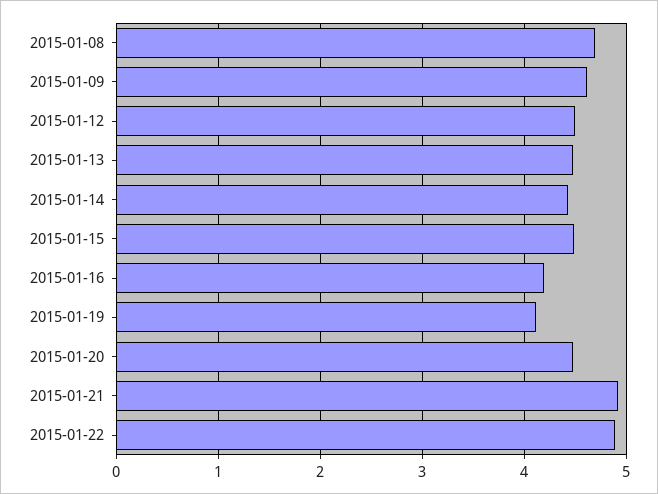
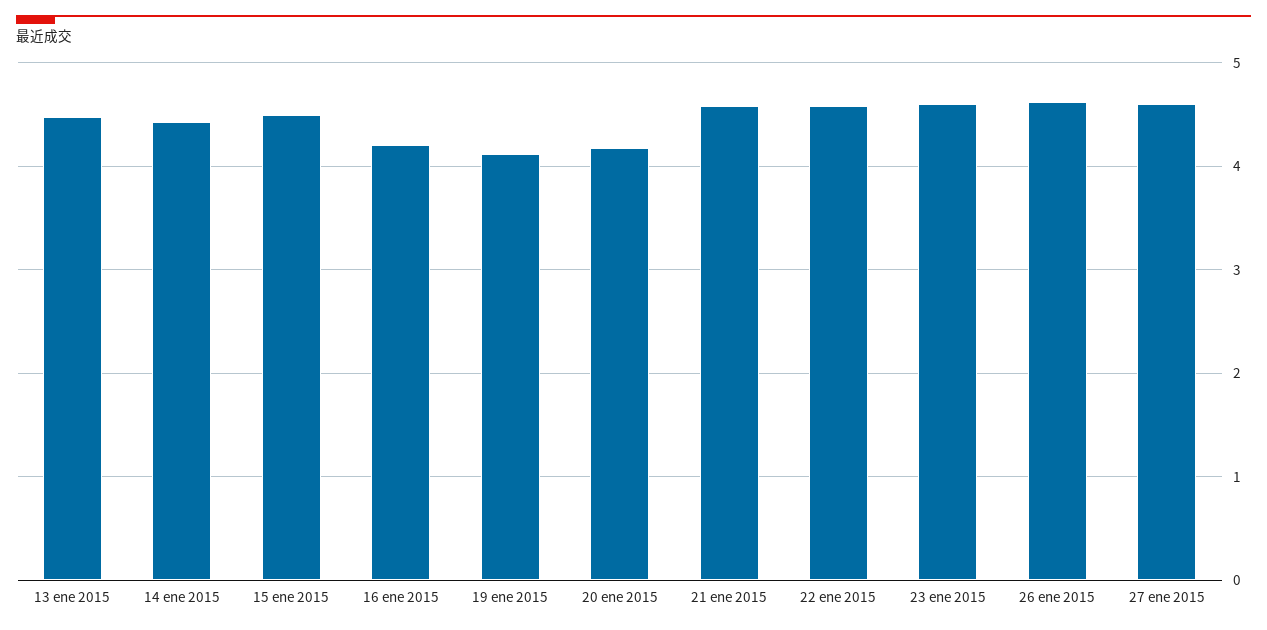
2015-01-08: 4.7 -> none
2015-01-09: 4.6 -> none
2015-01-12: 4.5 -> none
2015-01-20: 4.5 -> 4.2
2015-01-21: 4.9 -> 4.6
2015-01-22: 4.9 -> 4.6
23 ene 2015: none -> 4.6
26 ene 2015: none -> 4.6
27 ene 2015: none -> 4.6

